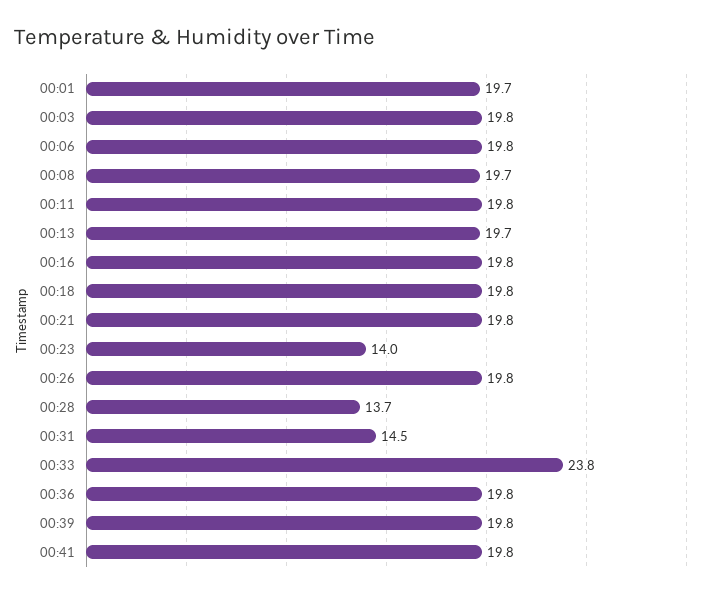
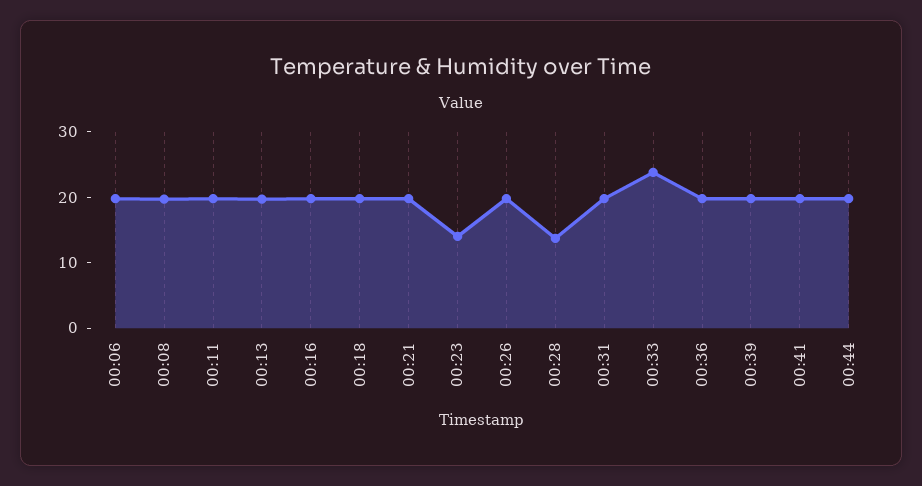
00:01: 19.7 -> none
00:03: 19.8 -> none
00:31: 14.5 -> 20
00:44: none -> 20

